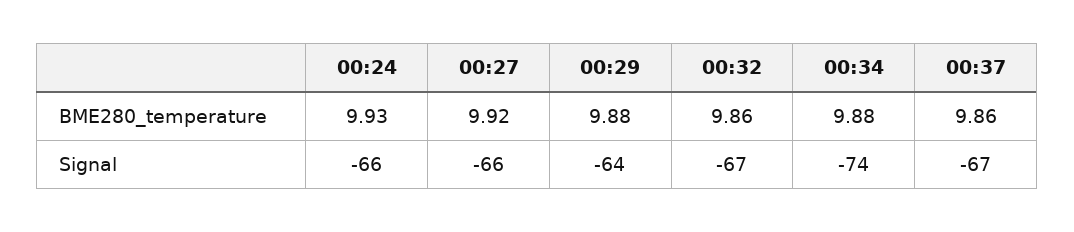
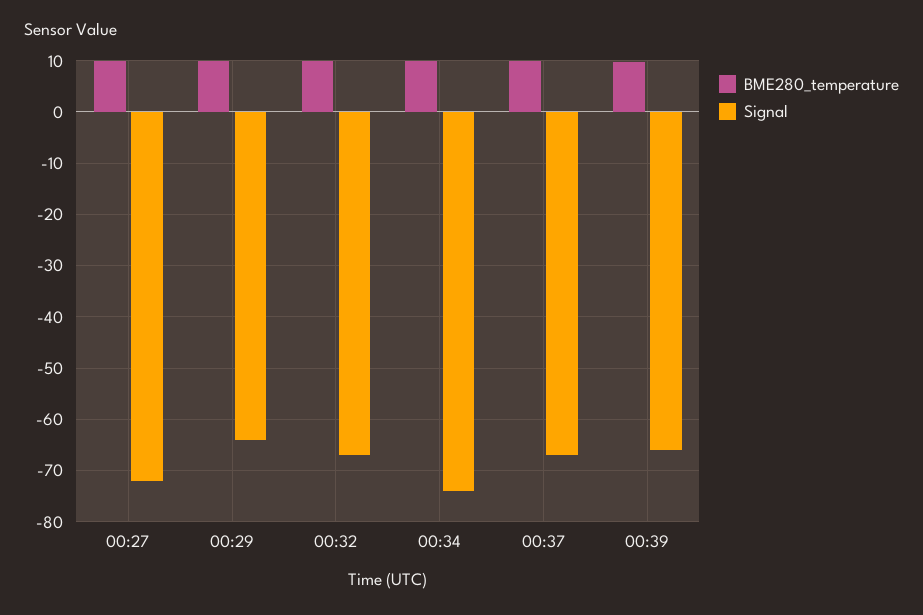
BME280_temperature, 00:24: 9.93 -> none
Signal, 00:24: -66 -> none
Signal, 00:27: -66 -> -72
BME280_temperature, 00:39: none -> 10
Signal, 00:39: none -> -66

